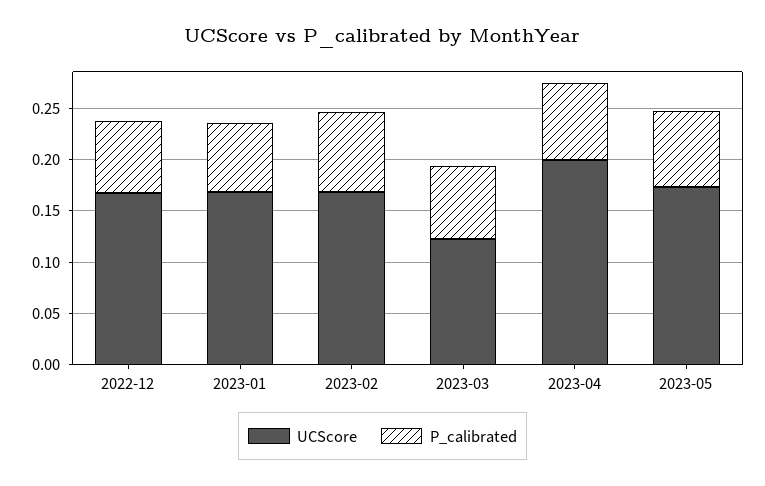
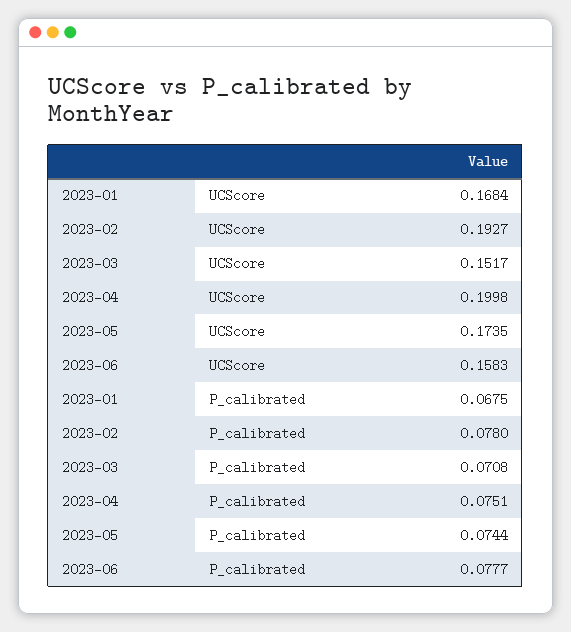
UCScore, 2022-12: 0.17 -> none
P_calibrated, 2022-12: 0.07 -> none
UCScore, 2023-02: 0.17 -> 0.1927
UCScore, 2023-03: 0.12 -> 0.1517
UCScore, 2023-06: none -> 0.1583
P_calibrated, 2023-06: none -> 0.0777

